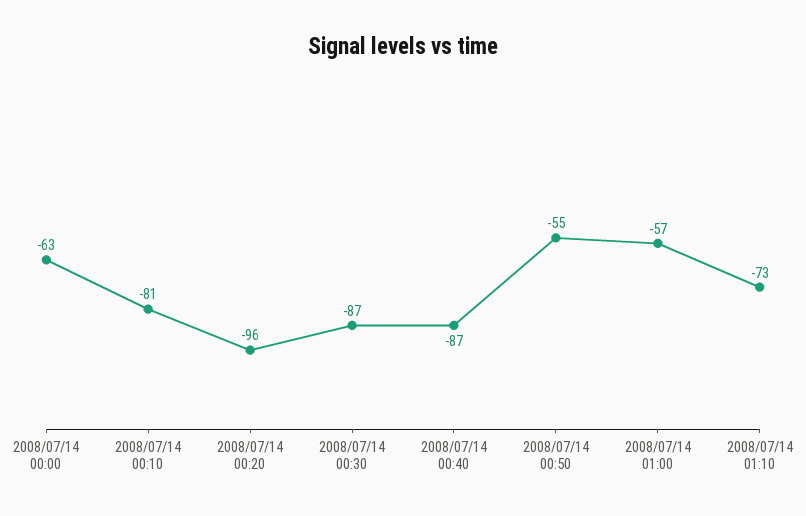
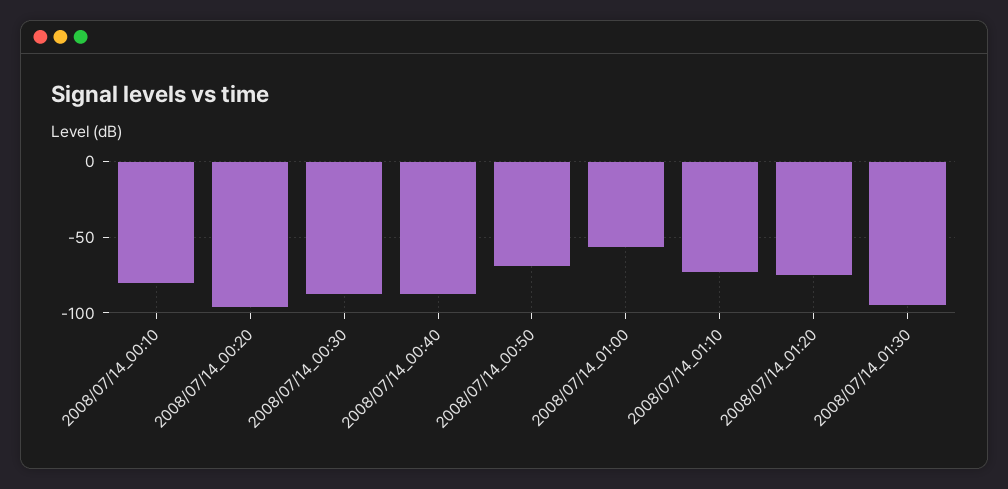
2008/07/14 00:00: -63 -> none
2008/07/14 00:50: -55 -> -70
2008/07/14_01:20: none -> -75
2008/07/14_01:30: none -> -95

